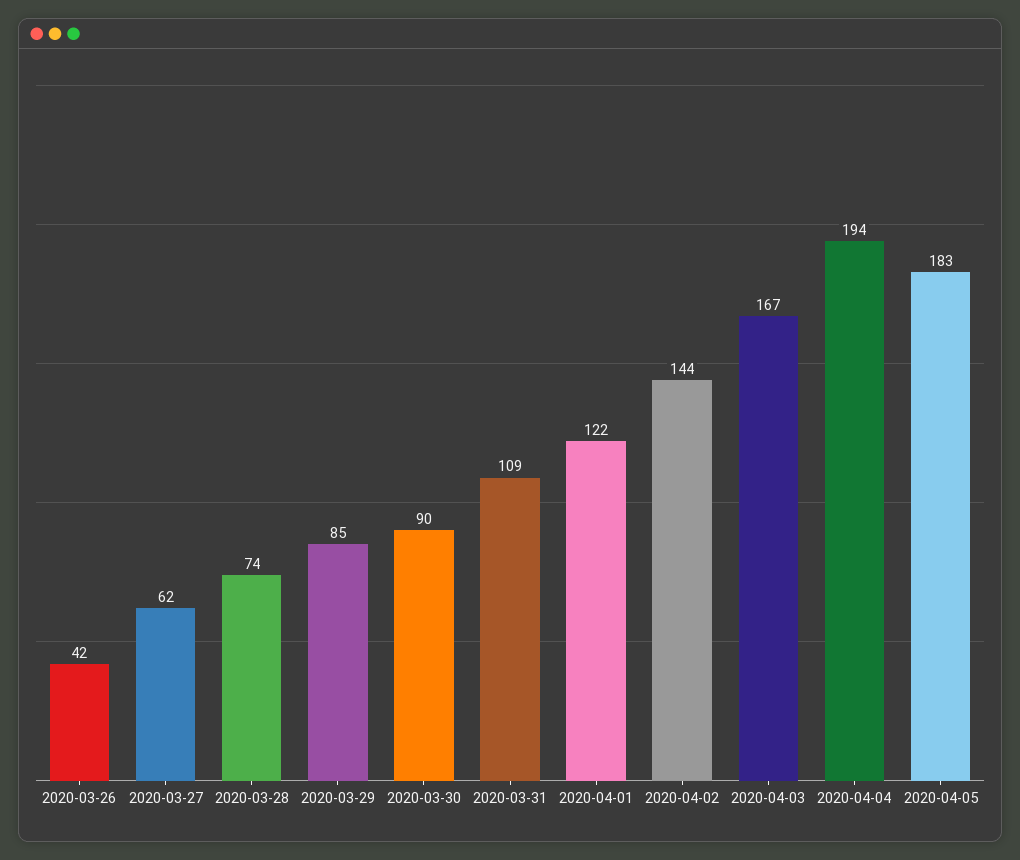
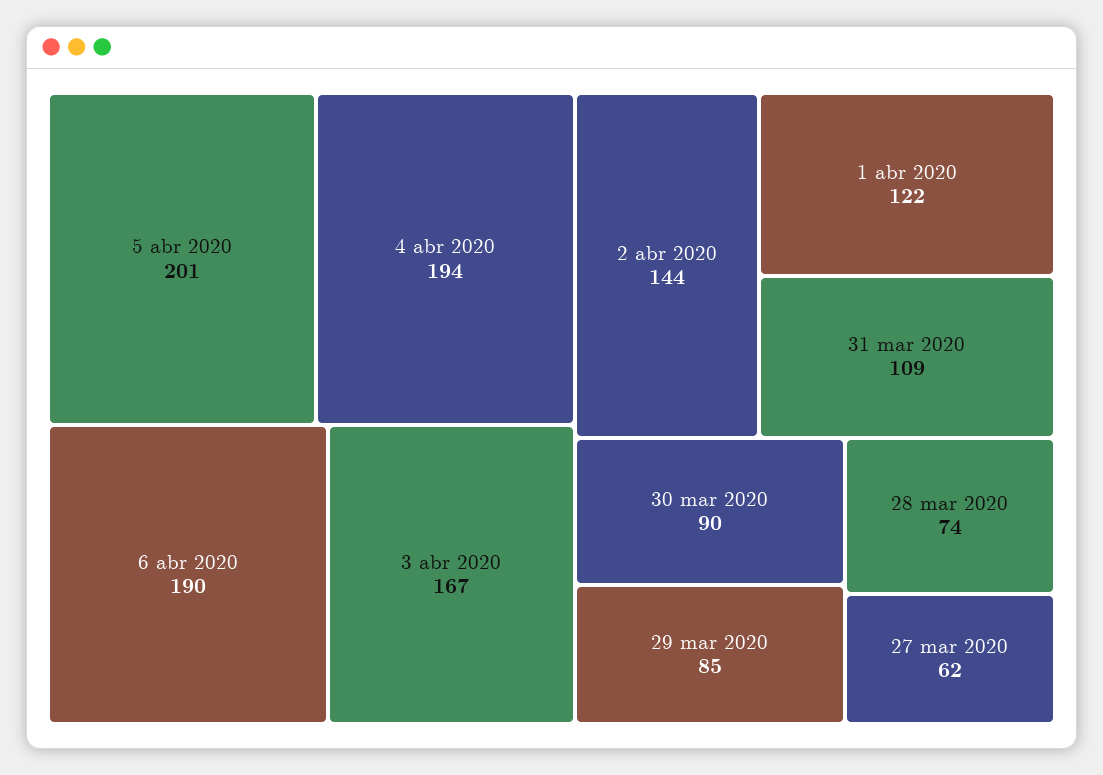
2020-03-26: 42 -> none
2020-04-05: 183 -> 201
6 abr 2020: none -> 190

